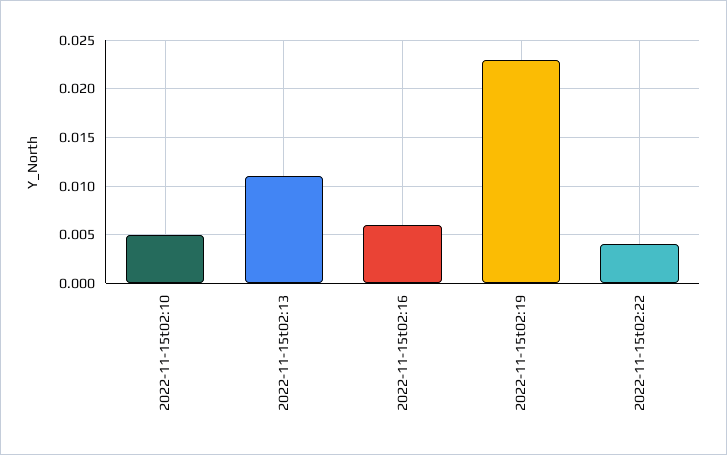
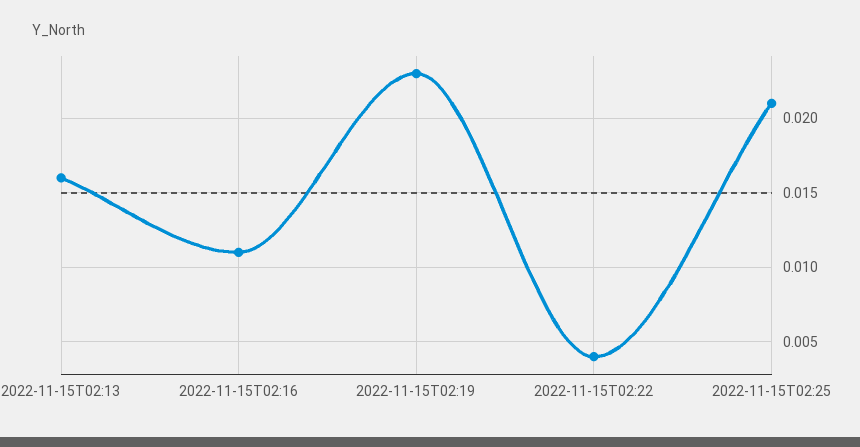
2022-11-15t02:10: 0.005 -> none
2022-11-15t02:13: 0.011 -> 0.016
2022-11-15t02:16: 0.006 -> 0.011
2022-11-15T02:25: none -> 0.021

